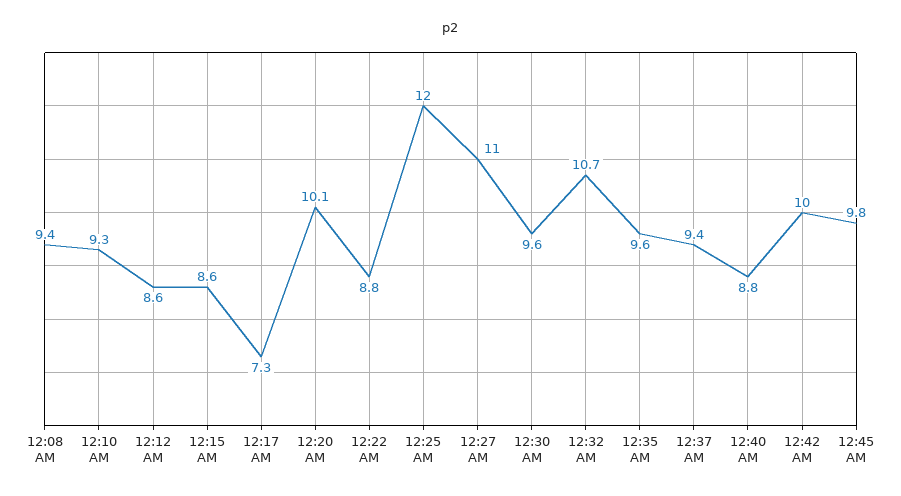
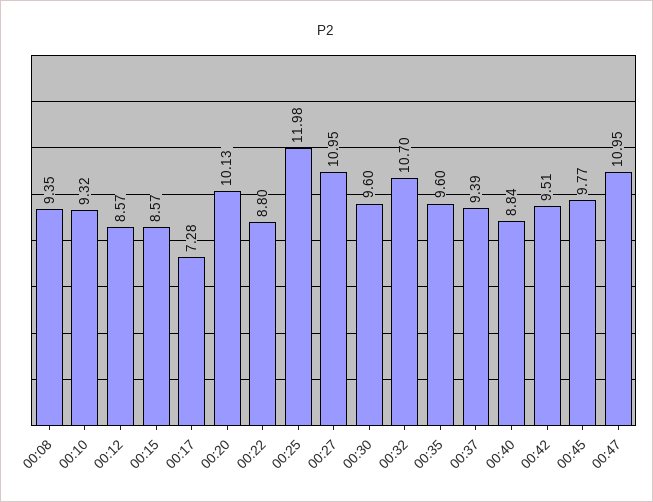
12:42 AM: 10 -> 9.51
00:47: none -> 10.95

